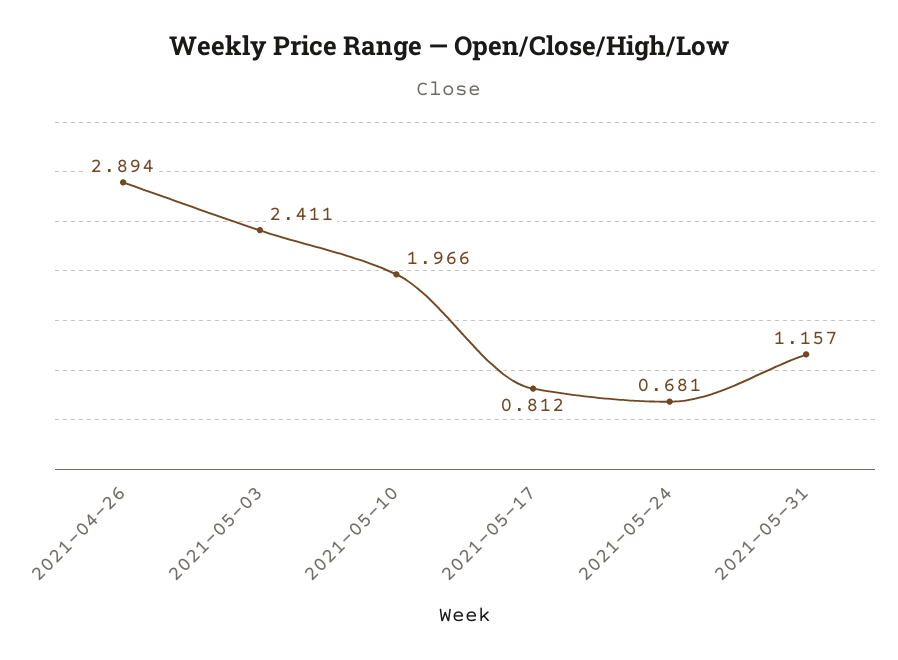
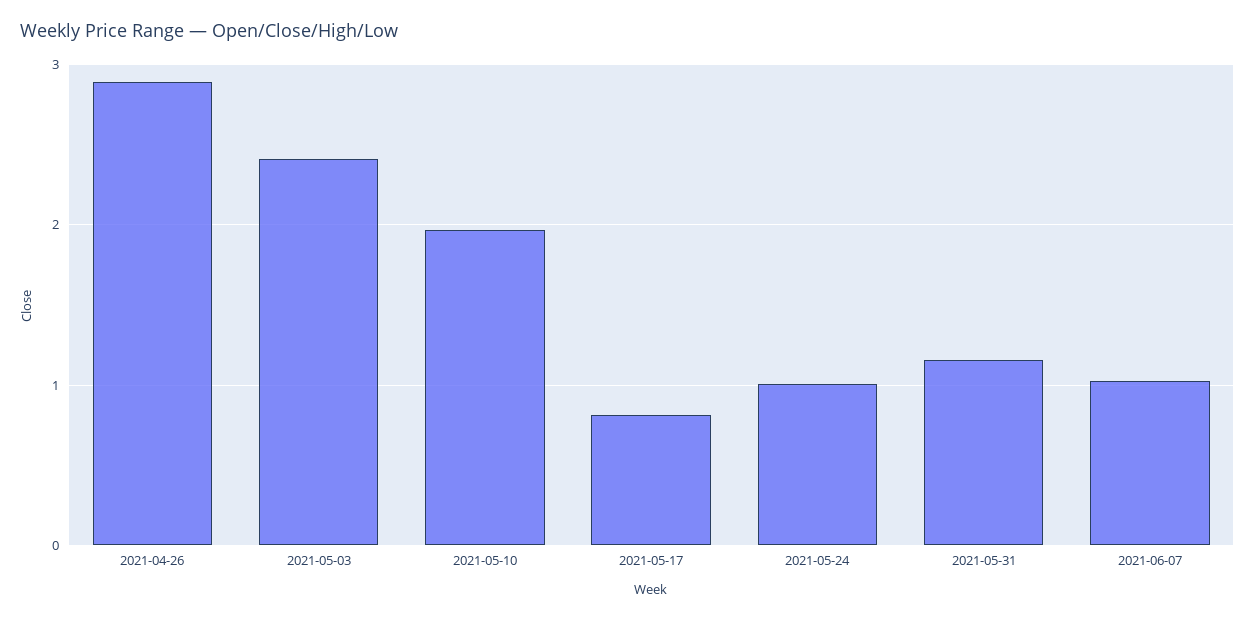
2021-05-24: 0.681 -> 1
2021-06-07: none -> 1

